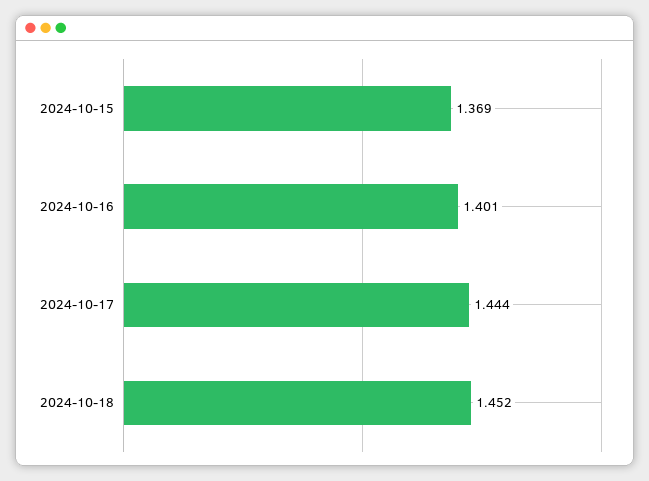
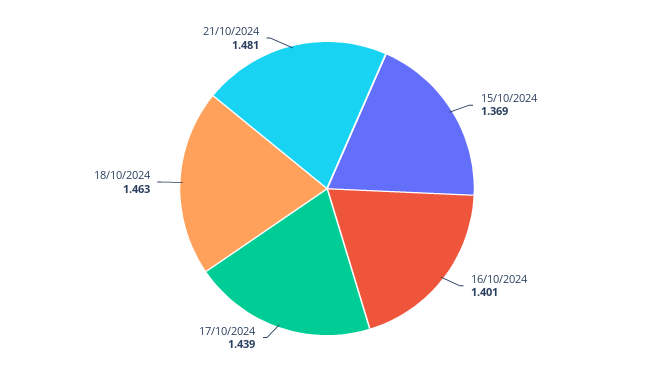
2024-10-17: 1.444 -> 1.439
2024-10-18: 1.452 -> 1.463
21/10/2024: none -> 1.481

